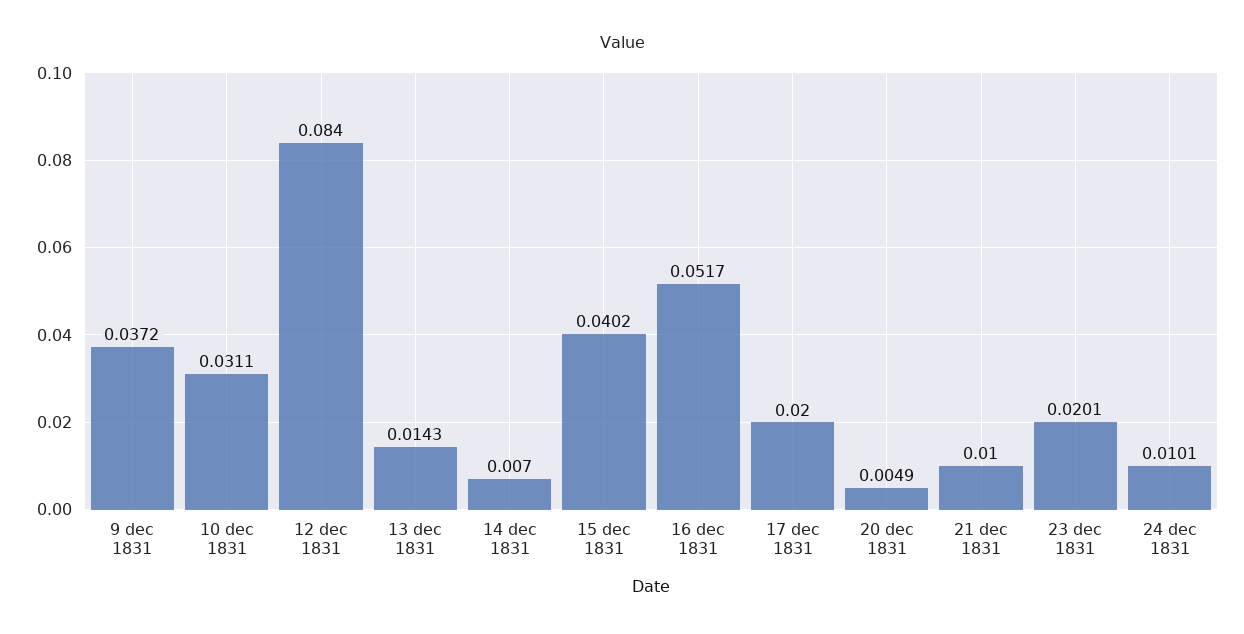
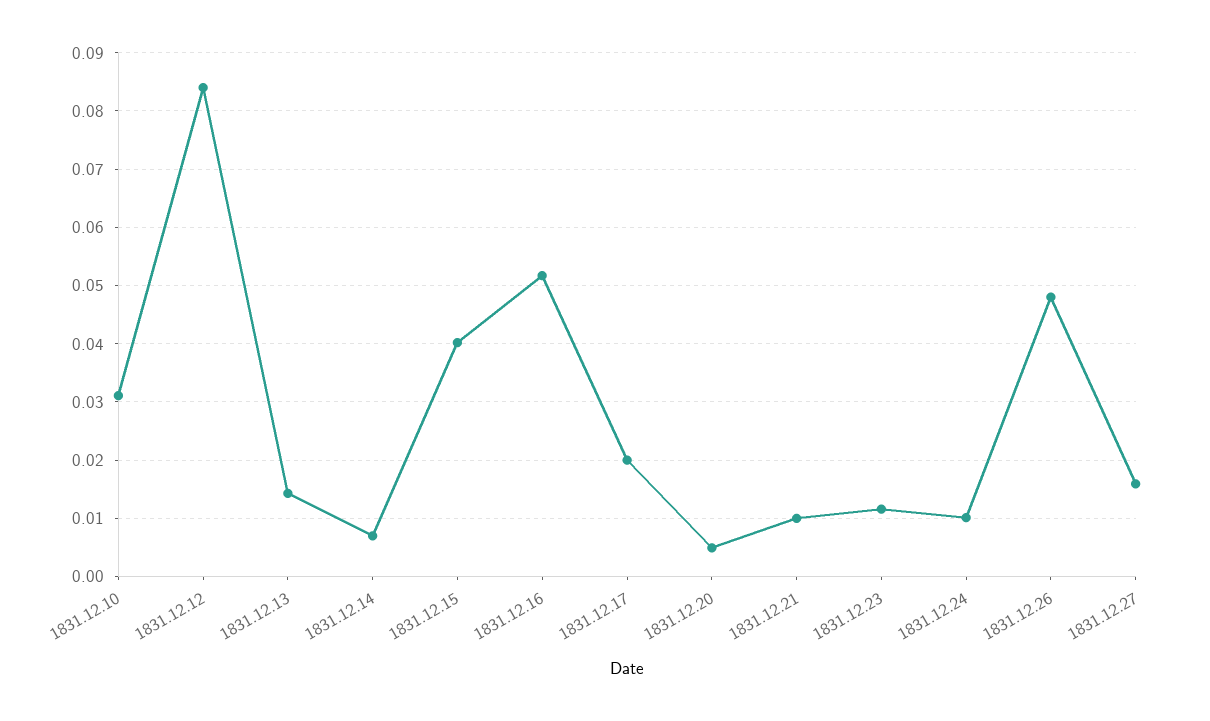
9 dec 1831: 0.0372 -> none
23 dec 1831: 0.0201 -> 0.012
1831.12.26: none -> 0.048
1831.12.27: none -> 0.016

